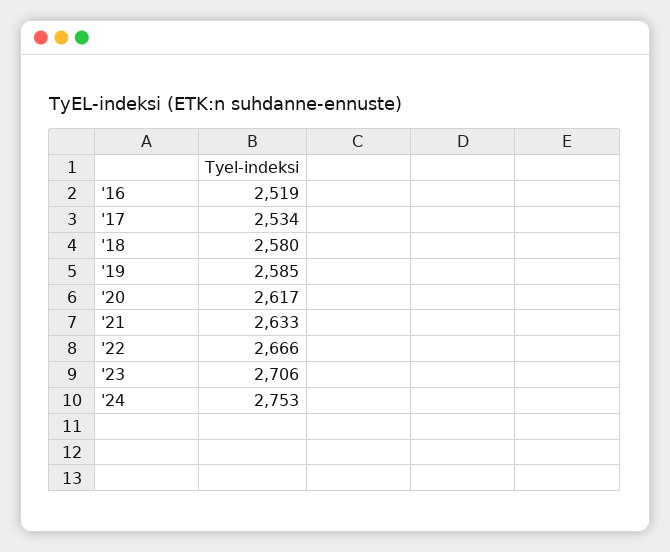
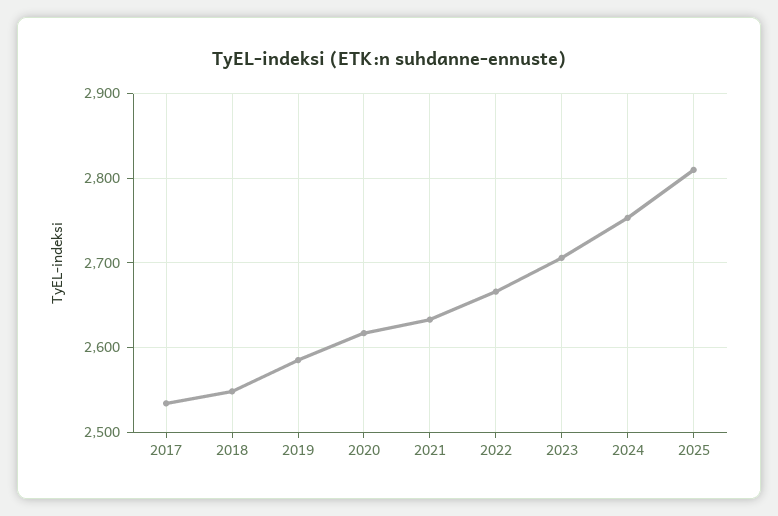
'16: 2519 -> none
'18: 2580 -> 2550
2025: none -> 2810

